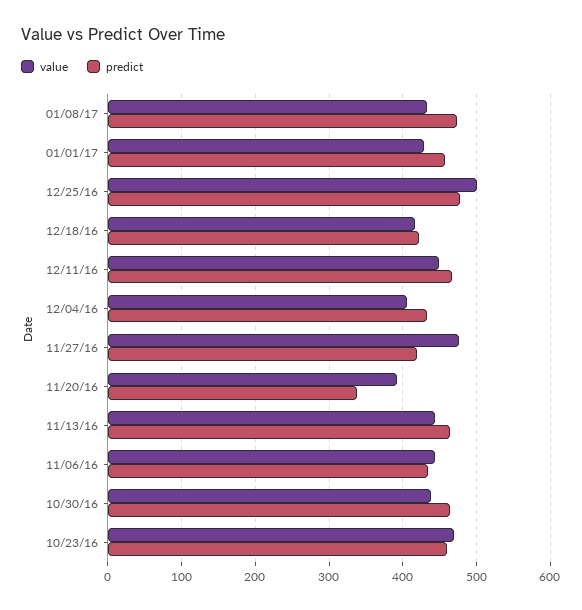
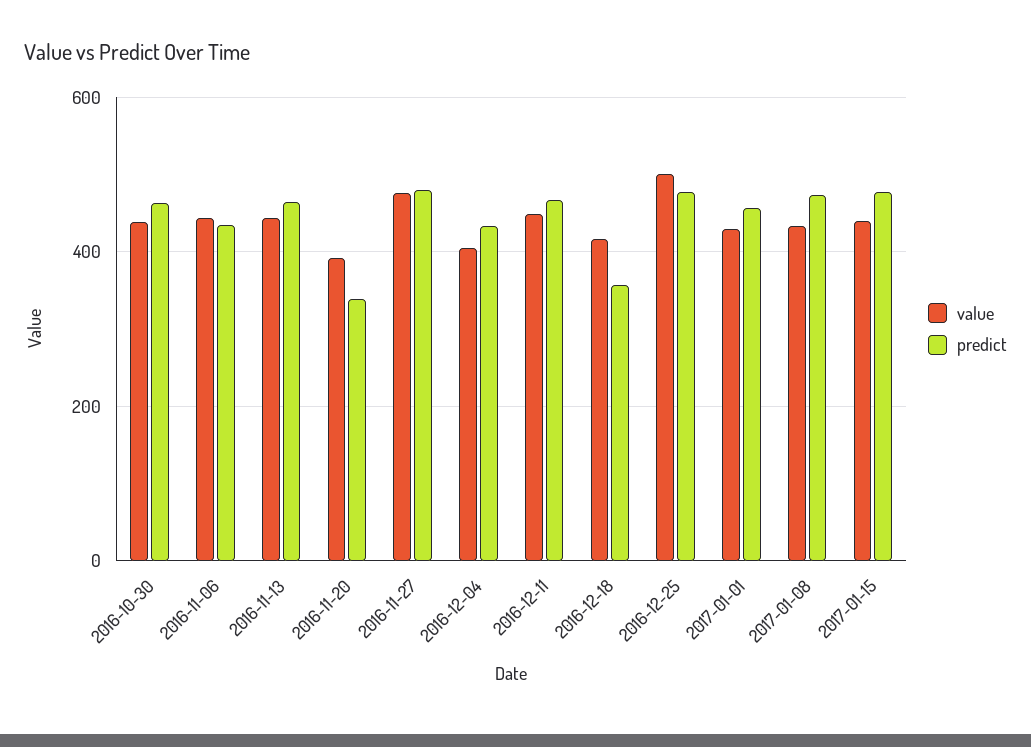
predict, 12/18/16: 420 -> 360
predict, 11/27/16: 420 -> 480
value, 10/23/16: 470 -> none
predict, 10/23/16: 460 -> none
value, 2017-01-15: none -> 440
predict, 2017-01-15: none -> 480

